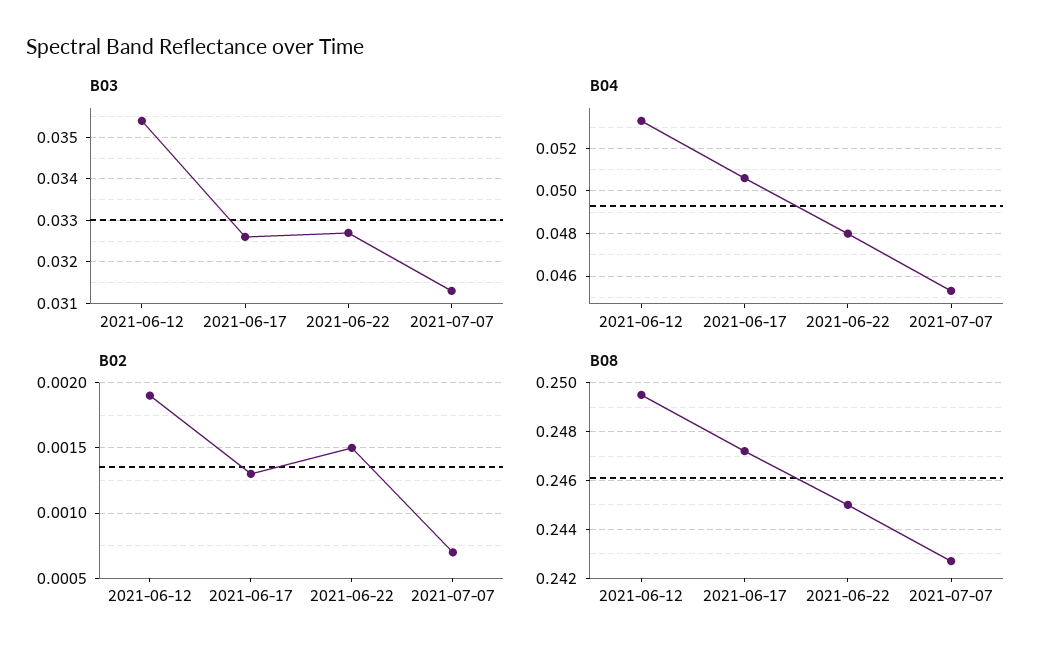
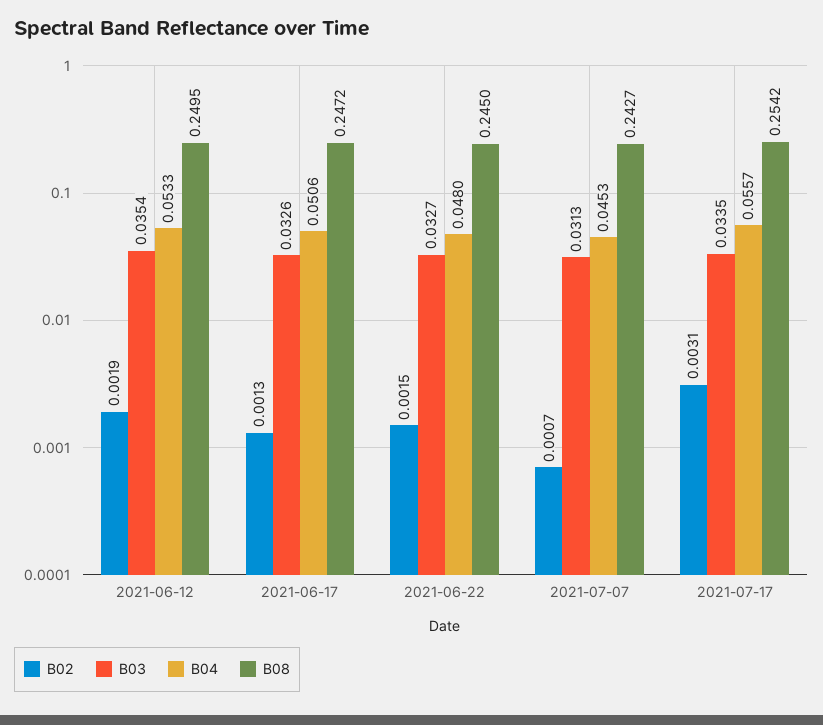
B02, 2021-07-17: none -> 0.0031
B03, 2021-07-17: none -> 0.0335
B04, 2021-07-17: none -> 0.0557
B08, 2021-07-17: none -> 0.2542

